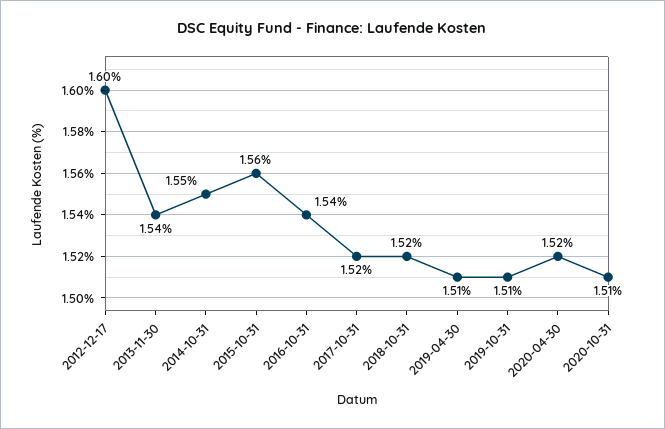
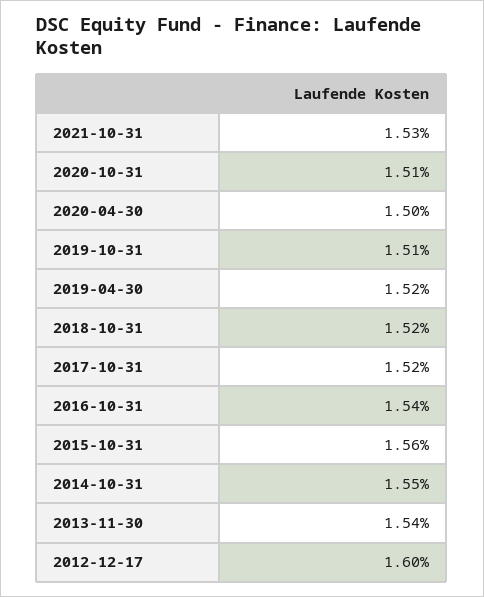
2019-04-30: 1.51 -> 1.52
2020-04-30: 1.52 -> 1.5
2021-10-31: none -> 1.53

